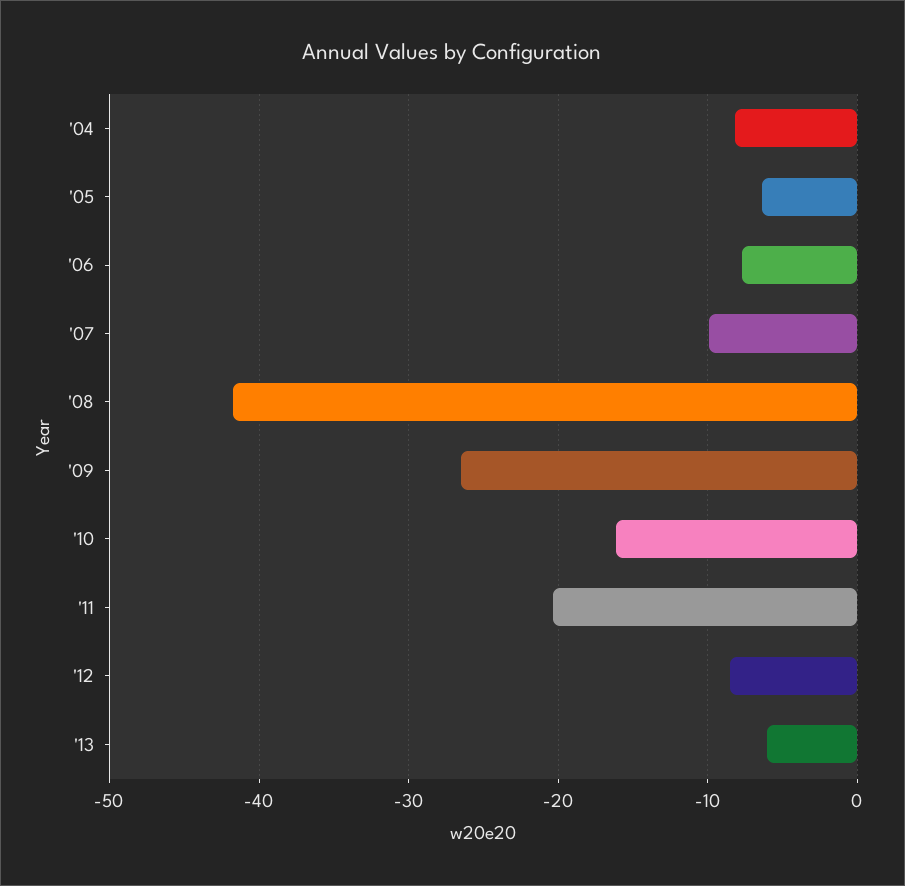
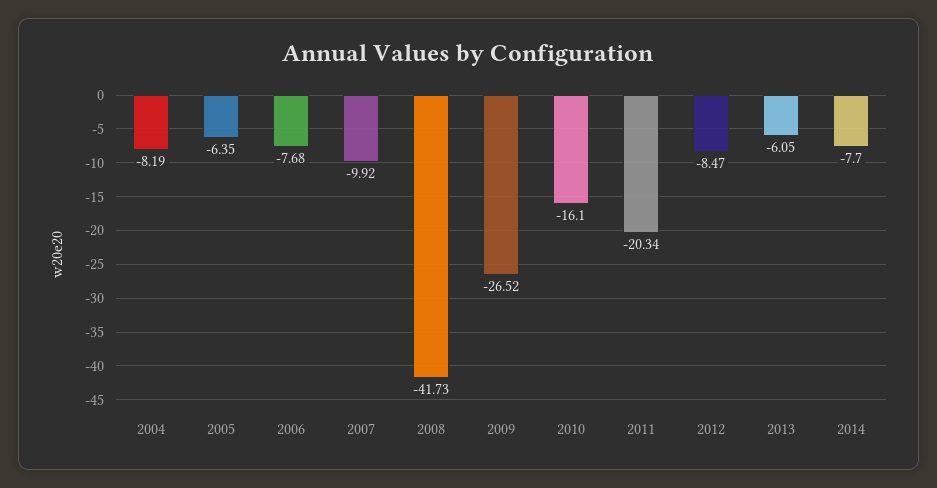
2014: none -> -7.7

